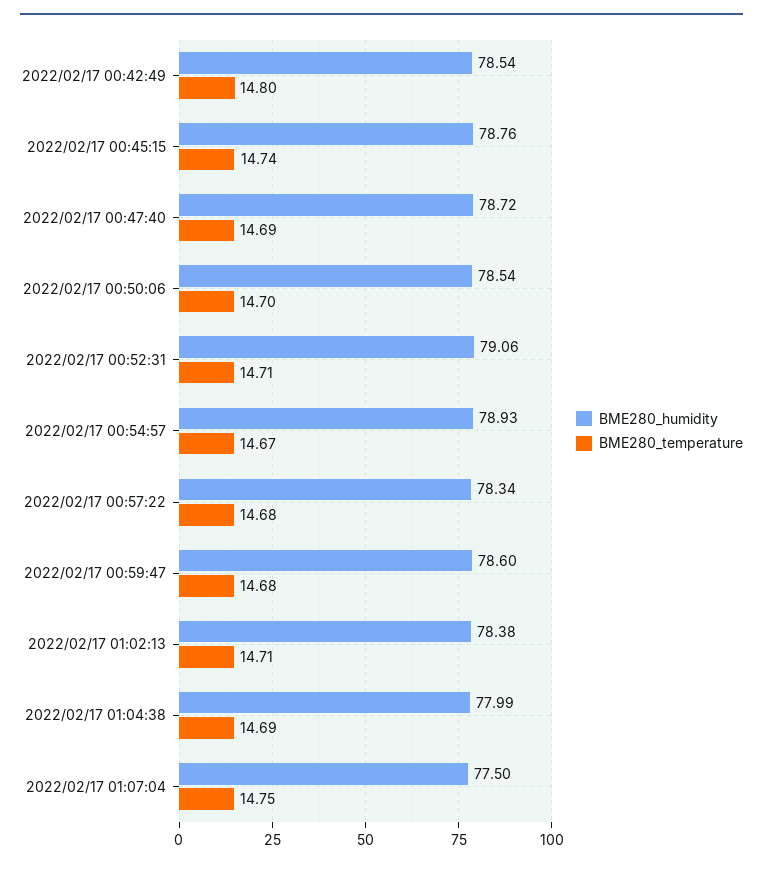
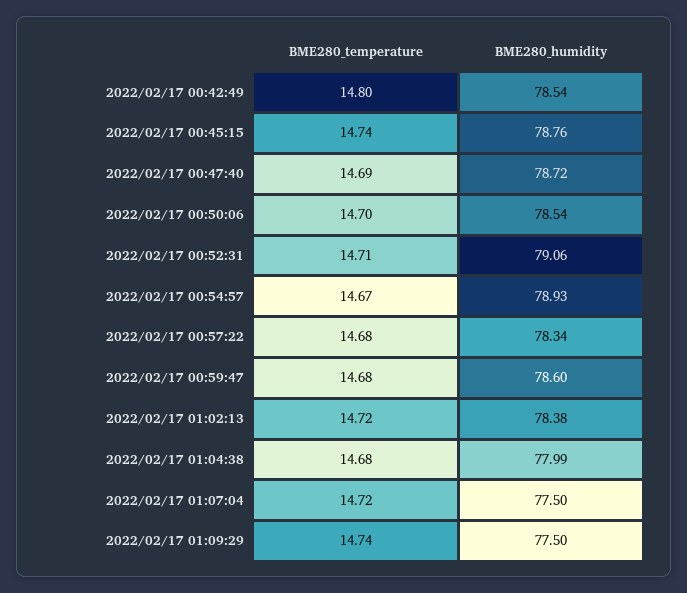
BME280_temperature, 2022/02/17 01:02:13: 14.71 -> 14.72
BME280_temperature, 2022/02/17 01:04:38: 14.69 -> 14.68
BME280_temperature, 2022/02/17 01:07:04: 14.75 -> 14.72
BME280_temperature, 2022/02/17 01:09:29: none -> 14.74
BME280_humidity, 2022/02/17 01:09:29: none -> 77.5

